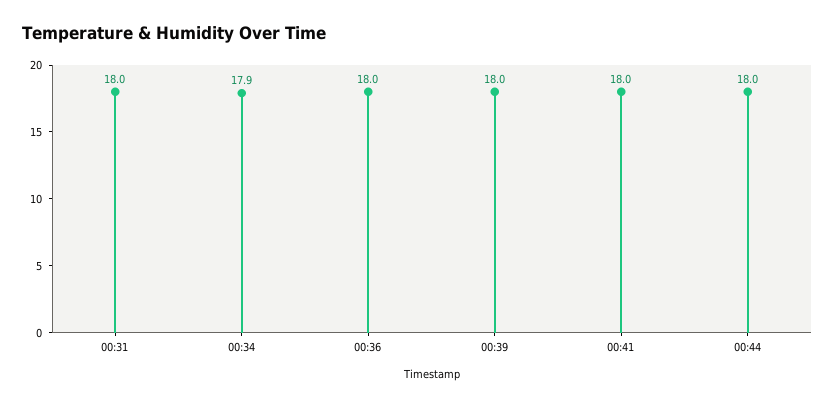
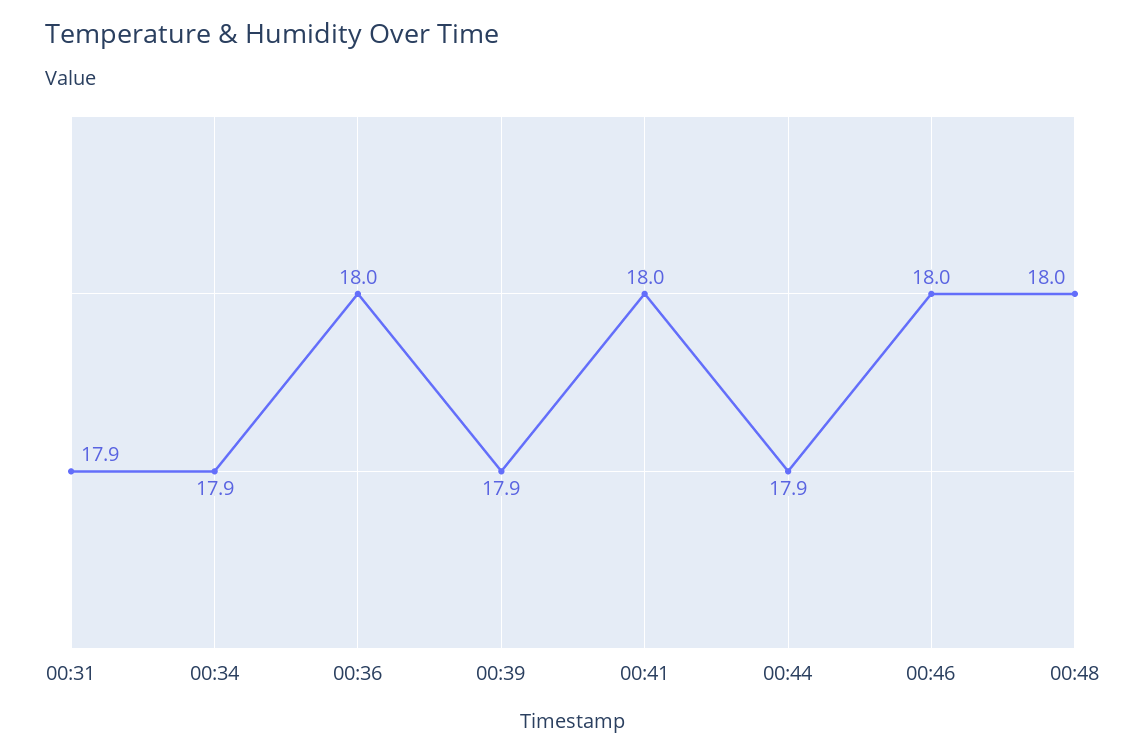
00:31: 18 -> 17.9
00:39: 18 -> 17.9
00:44: 18 -> 17.9
00:46: none -> 18
00:48: none -> 18

